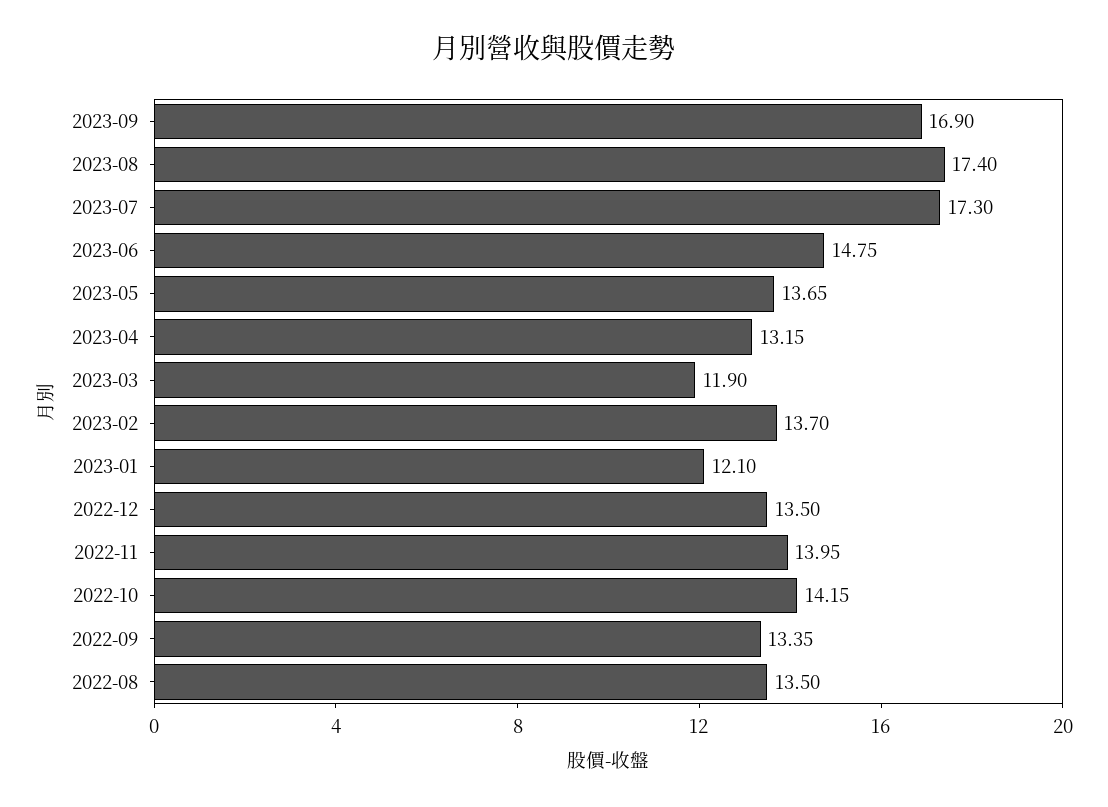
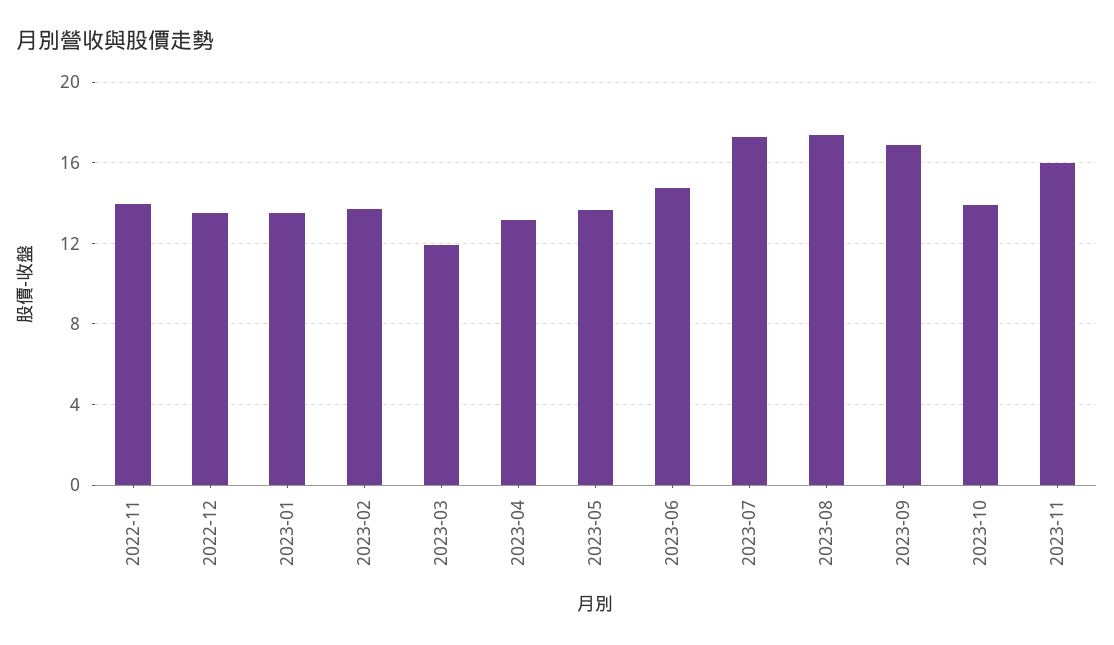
2023-01: 12.1 -> 13.5
2022-10: 14.15 -> none
2022-09: 13.35 -> none
2022-08: 13.5 -> none
2023-10: none -> 14
2023-11: none -> 16

